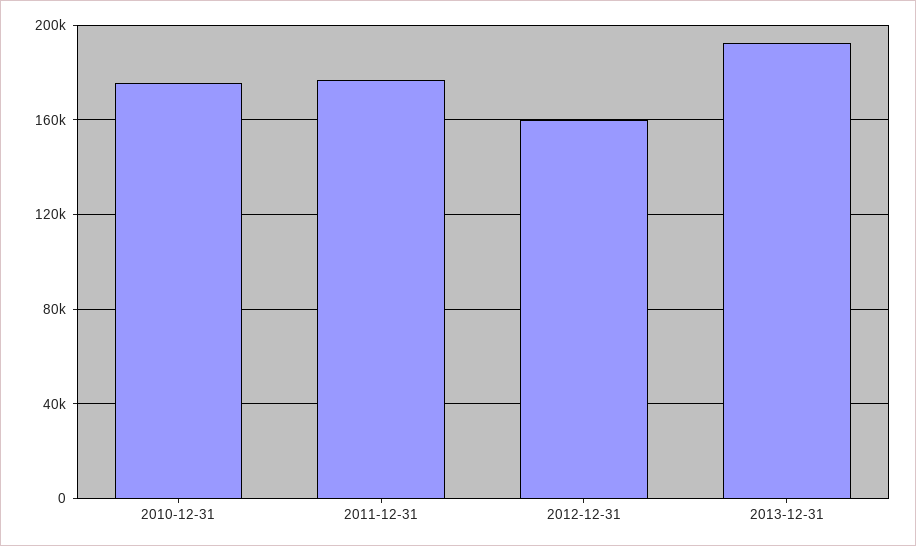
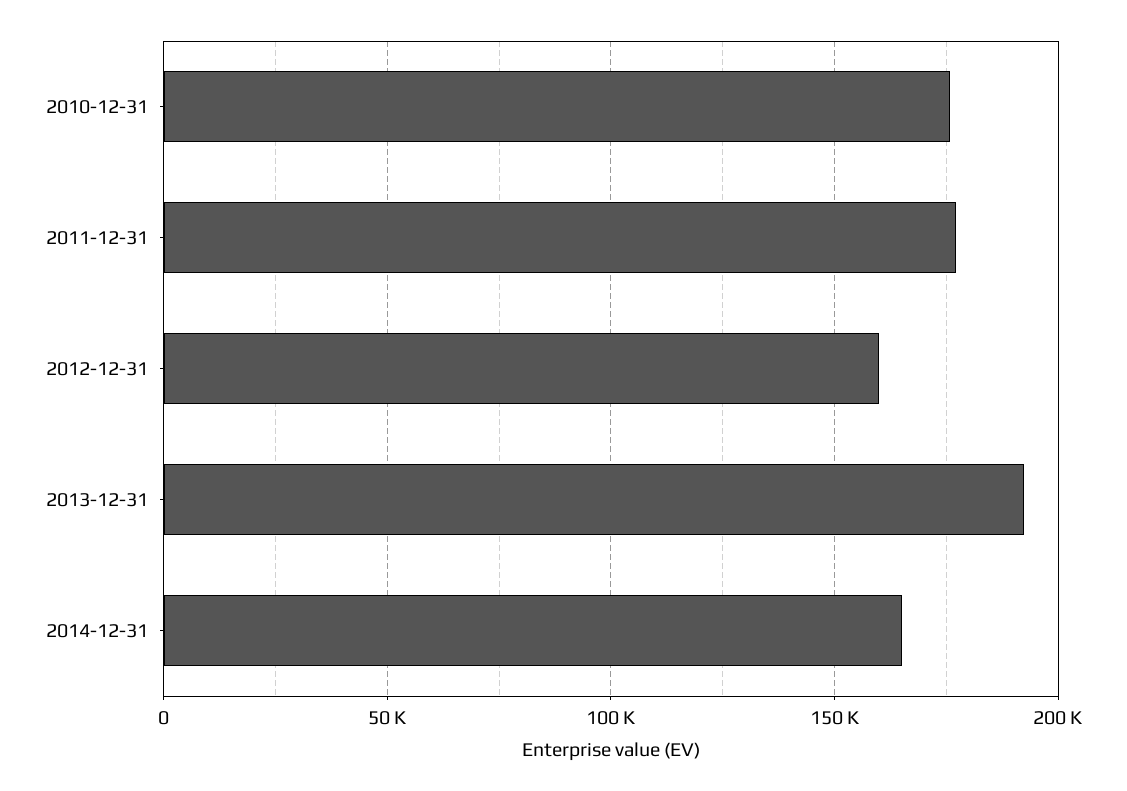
2014-12-31: none -> 165000

